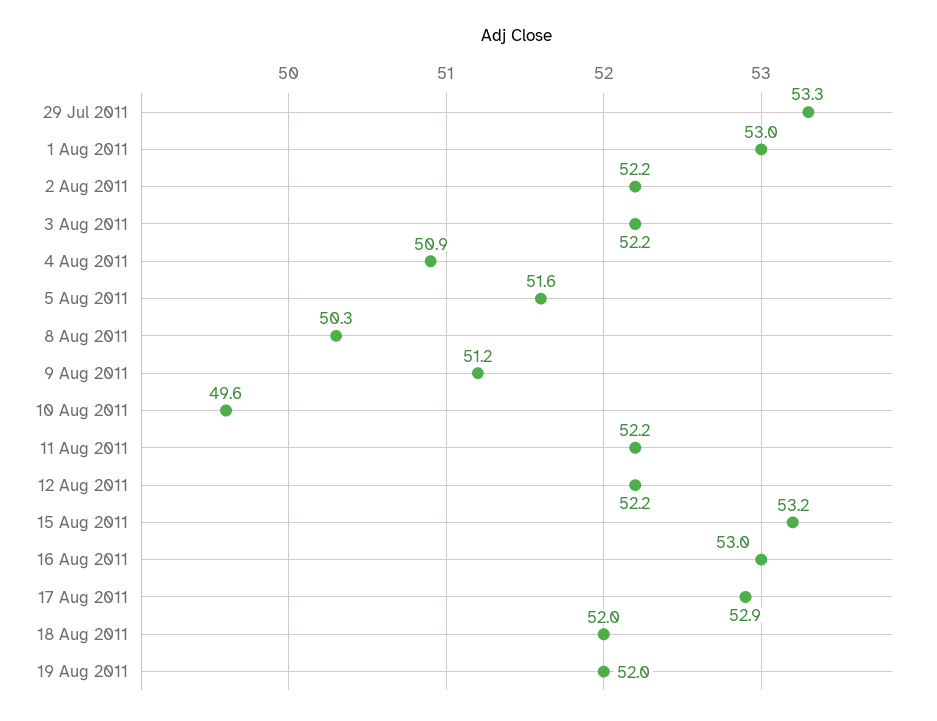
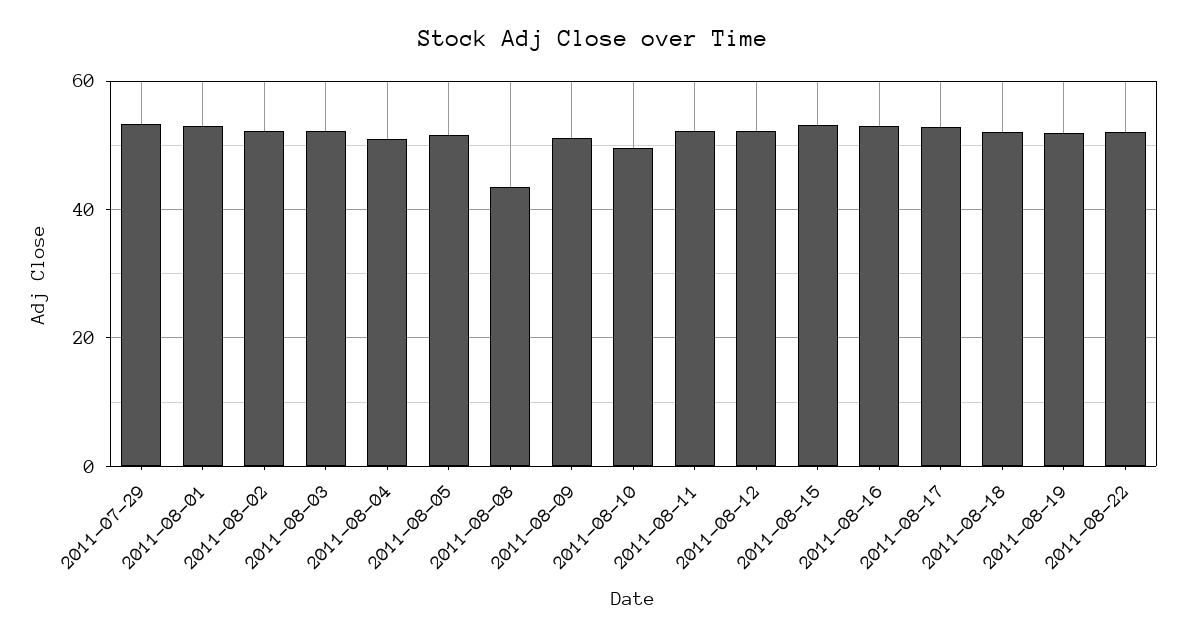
8 Aug 2011: 50.3 -> 44
2011-08-22: none -> 52

